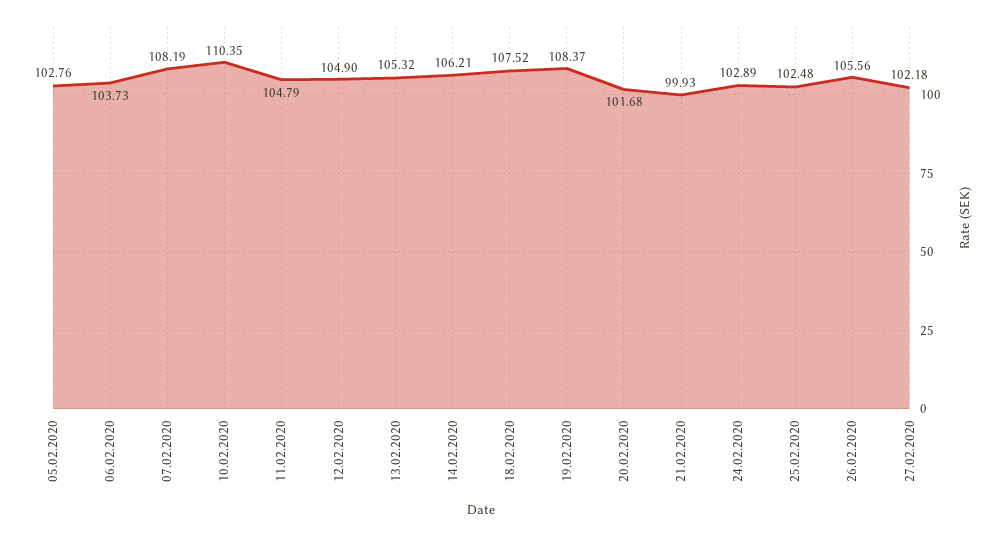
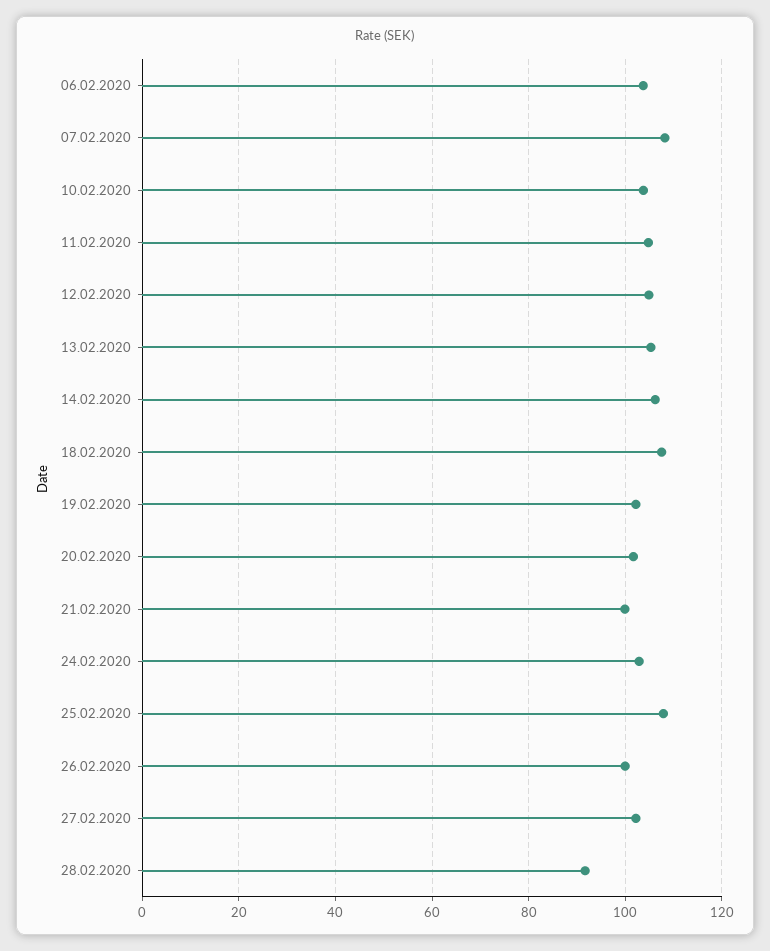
05.02.2020: 102.76 -> none
10.02.2020: 110.35 -> 104
19.02.2020: 108.37 -> 102
25.02.2020: 102.48 -> 108
26.02.2020: 105.56 -> 100
28.02.2020: none -> 92

